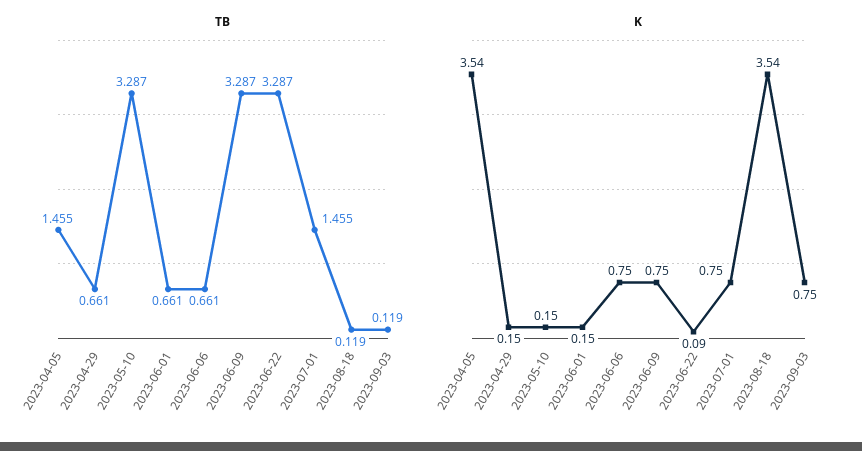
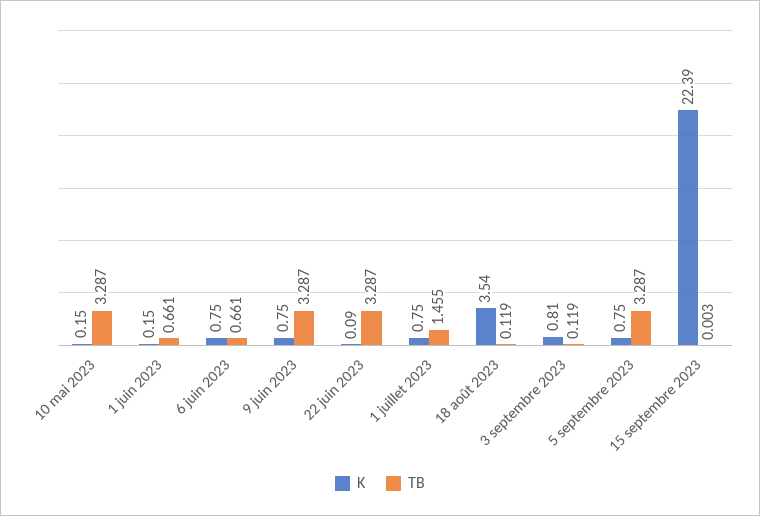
TB, 2023-04-05: 1.455 -> none
TB, 2023-04-29: 0.661 -> none
K, 2023-04-05: 3.54 -> none
K, 2023-04-29: 0.15 -> none
K, 2023-09-03: 0.75 -> 0.81
K, 5 septembre 2023: none -> 0.75
TB, 5 septembre 2023: none -> 3.287
K, 15 septembre 2023: none -> 22.39
TB, 15 septembre 2023: none -> 0.003

